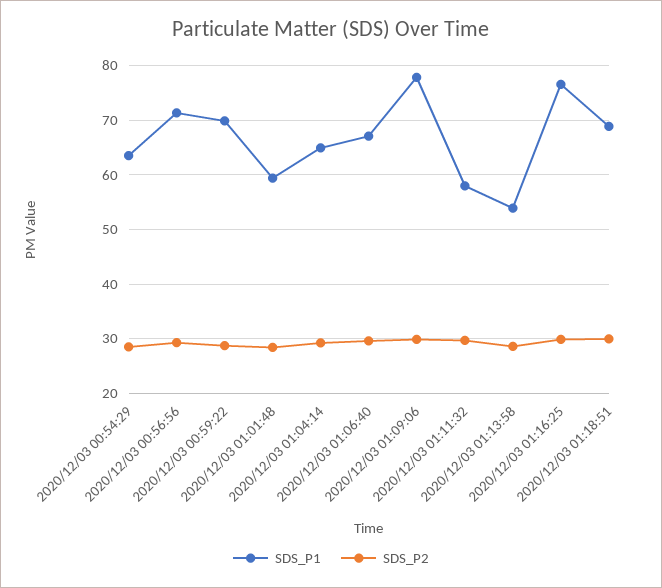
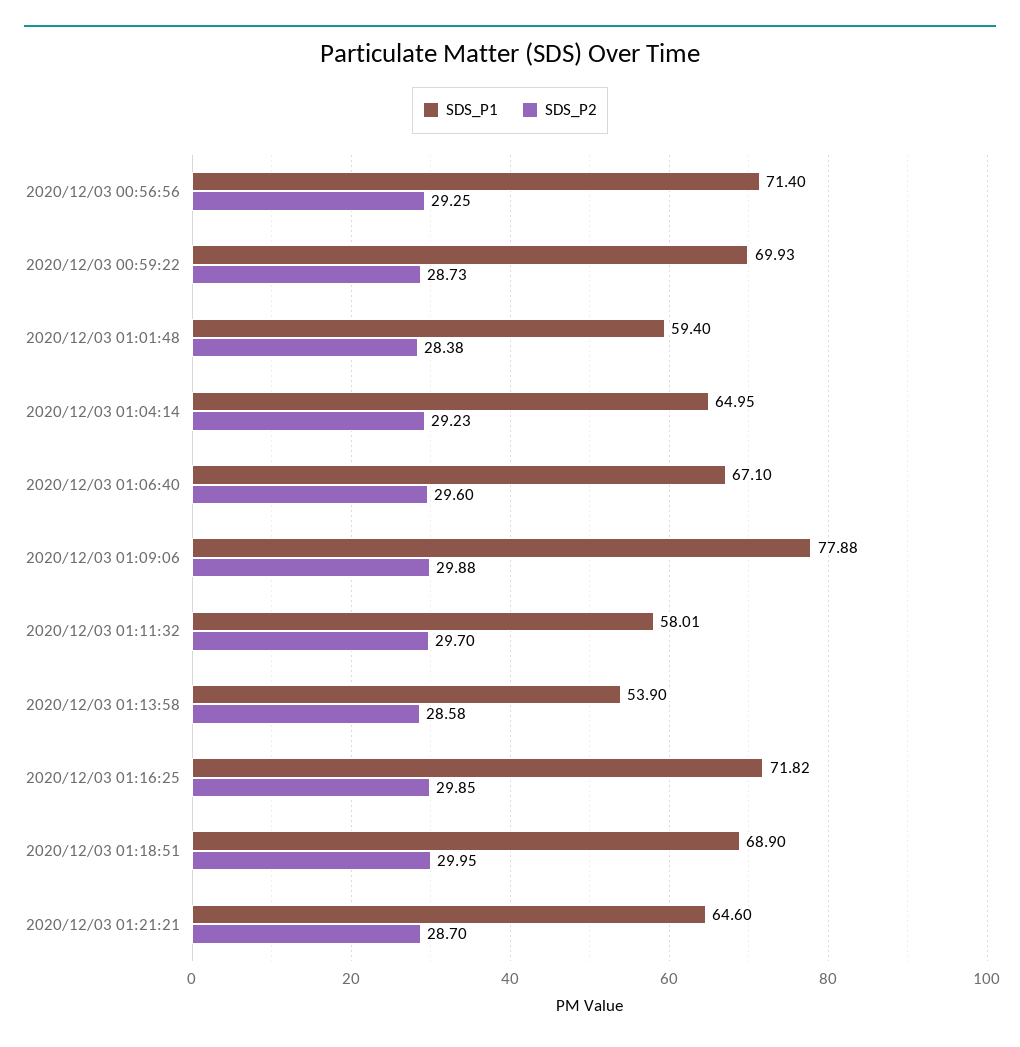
SDS_P1, 2020/12/03 00:54:29: 64 -> none
SDS_P2, 2020/12/03 00:54:29: 28 -> none
SDS_P1, 2020/12/03 01:16:25: 76 -> 71.82
SDS_P1, 2020/12/03 01:21:21: none -> 64.6
SDS_P2, 2020/12/03 01:21:21: none -> 28.7

